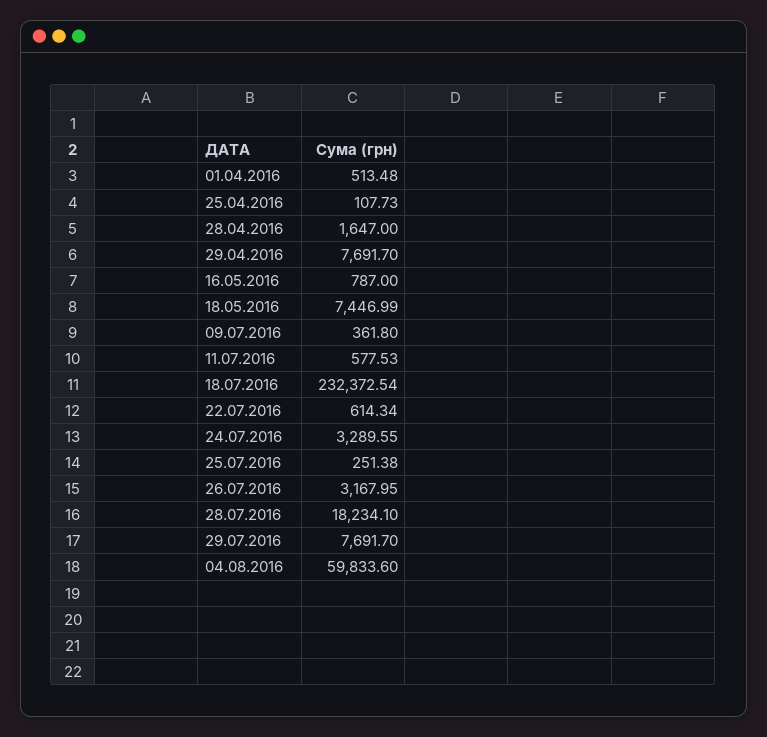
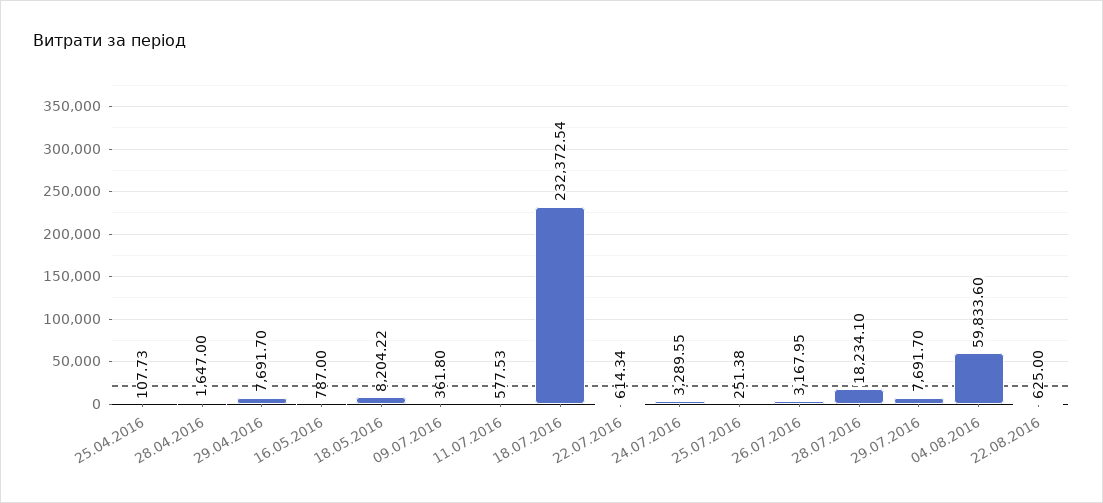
01.04.2016: 513.48 -> none
18.05.2016: 7446.99 -> 8204.22
22.08.2016: none -> 625

